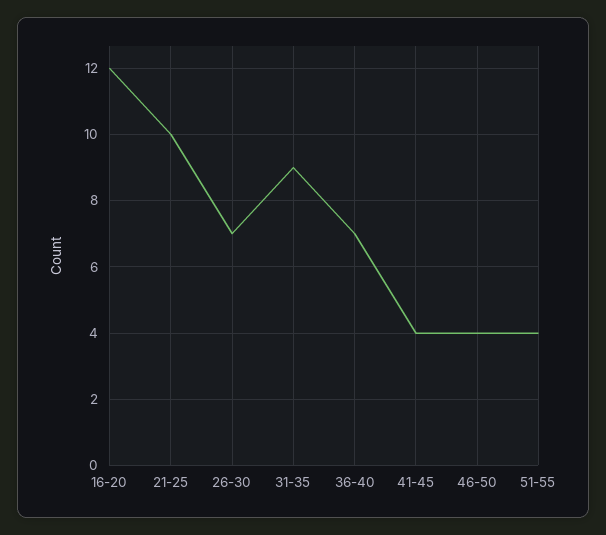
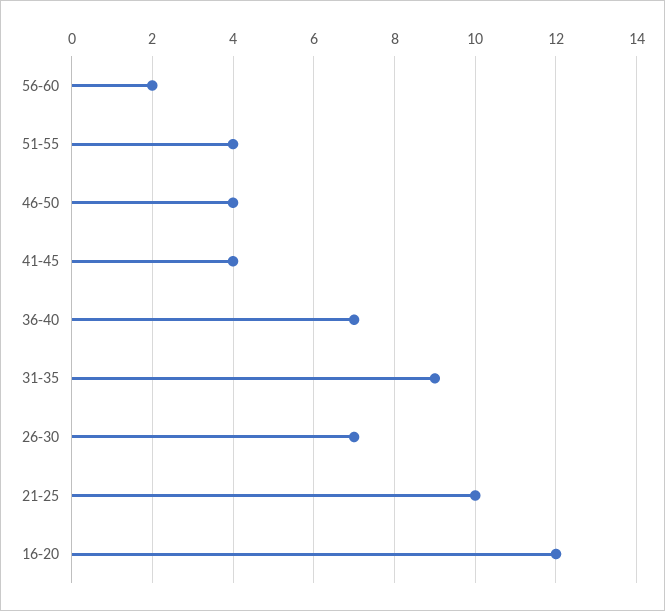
56-60: none -> 2

